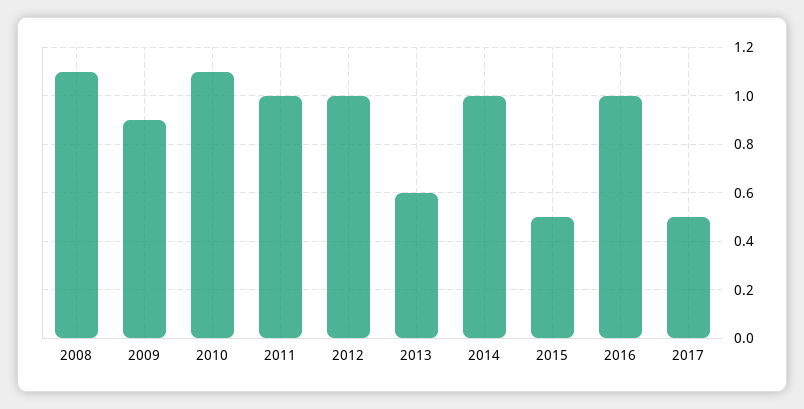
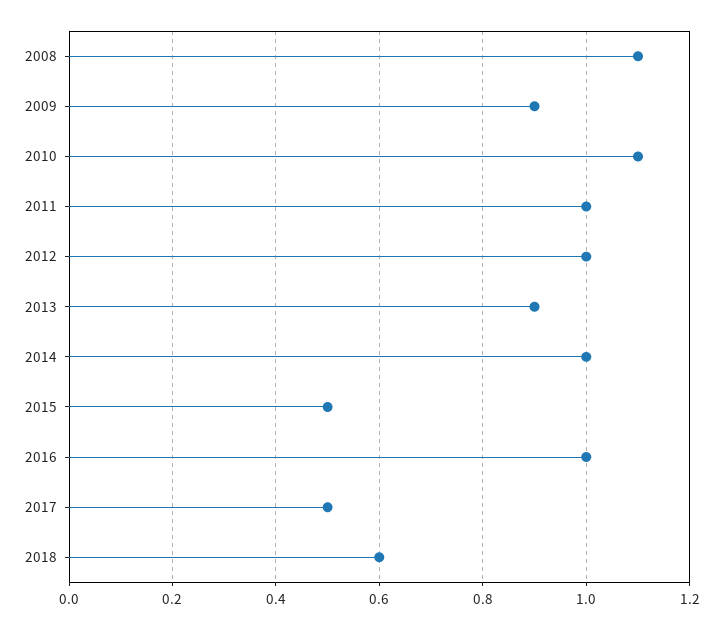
2013: 0.6 -> 0.9
2018: none -> 0.6

